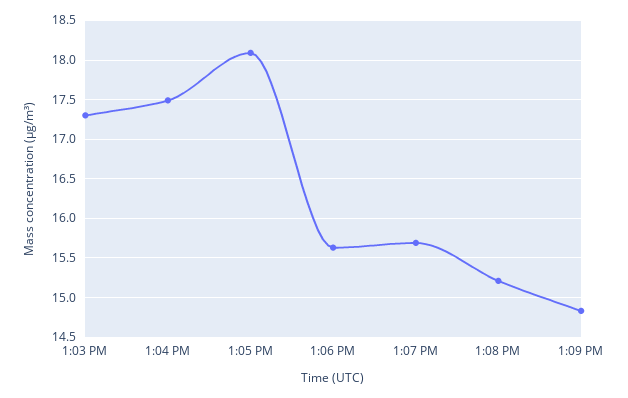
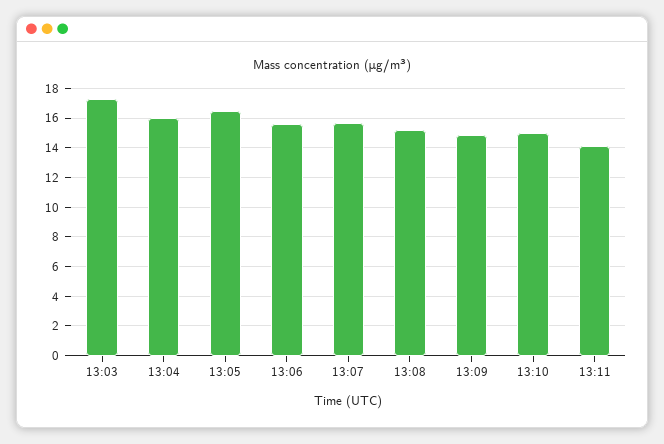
1:04 PM: 17.5 -> 16
1:05 PM: 18.1 -> 16.5
13:10: none -> 15
13:11: none -> 14

